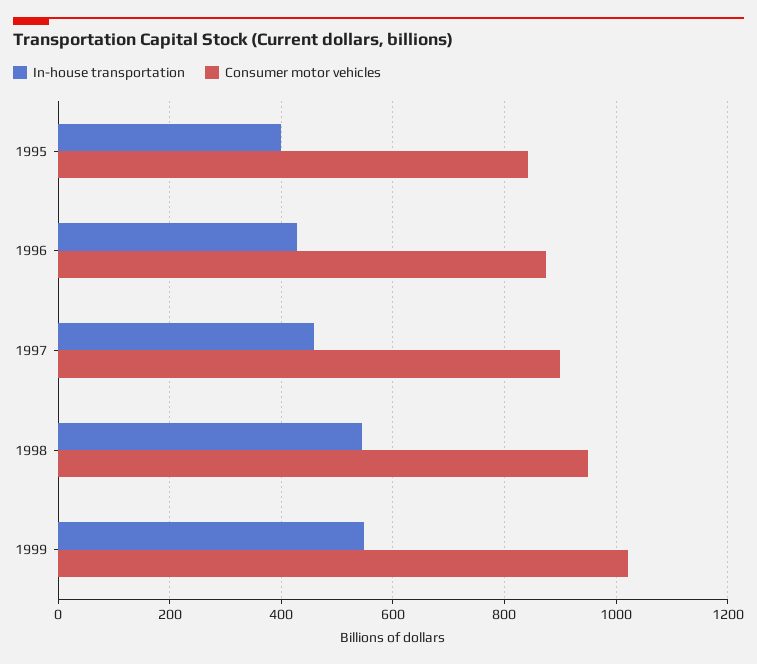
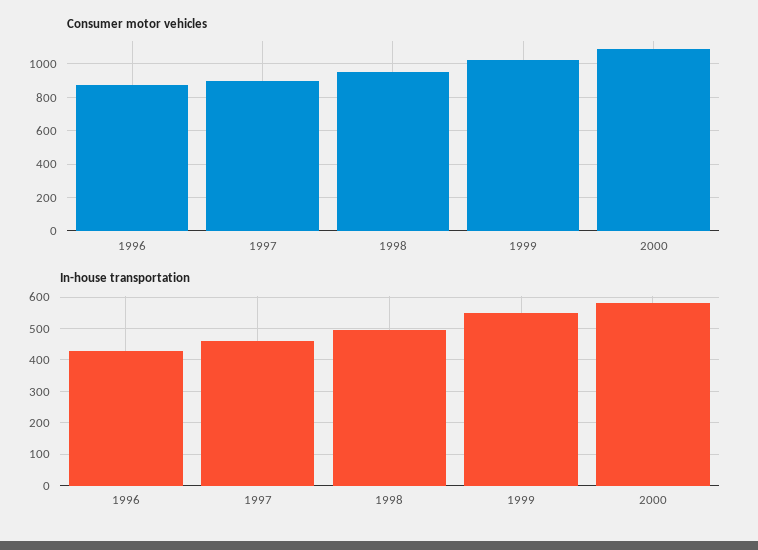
In-house transportation, 1995: 400 -> none
Consumer motor vehicles, 1995: 840 -> none
In-house transportation, 1998: 540 -> 500
Consumer motor vehicles, 2000: none -> 1100
In-house transportation, 2000: none -> 580

